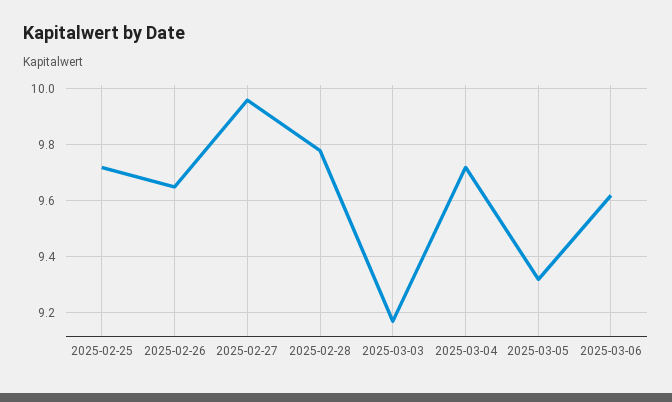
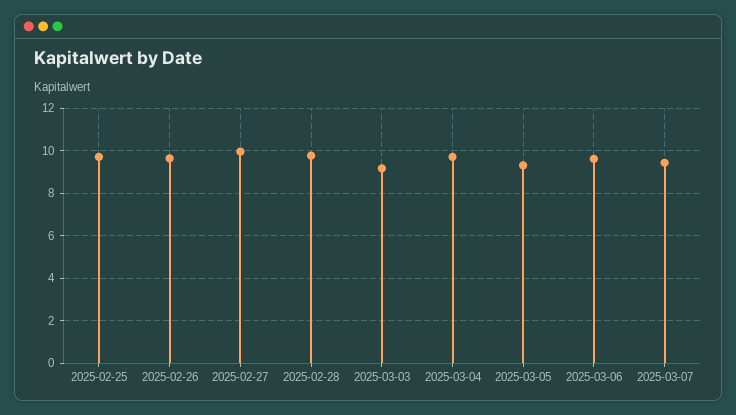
2025-03-07: none -> 9.5

